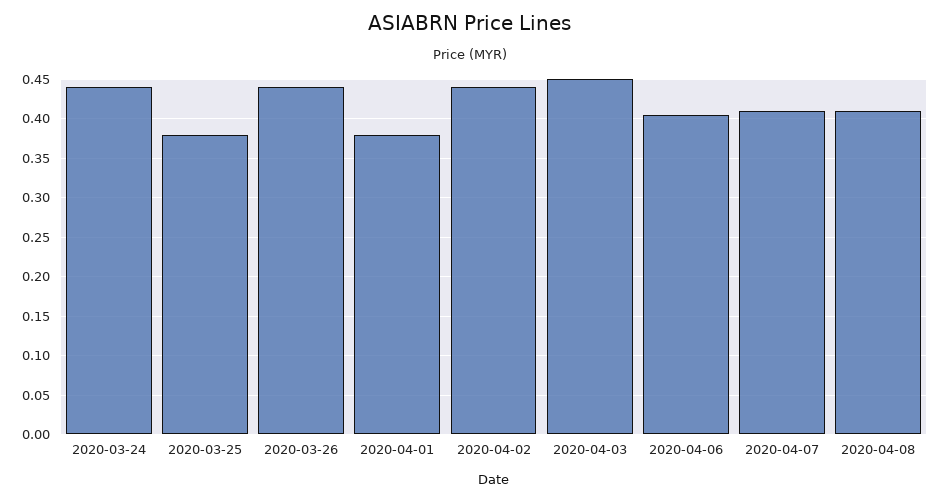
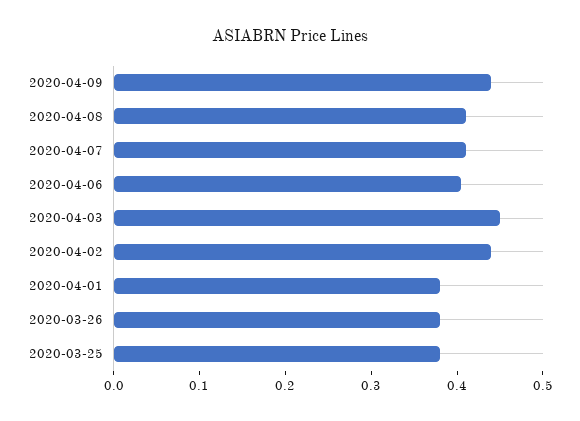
2020-03-24: 0.44 -> none
2020-03-26: 0.44 -> 0.38
2020-04-09: none -> 0.44

